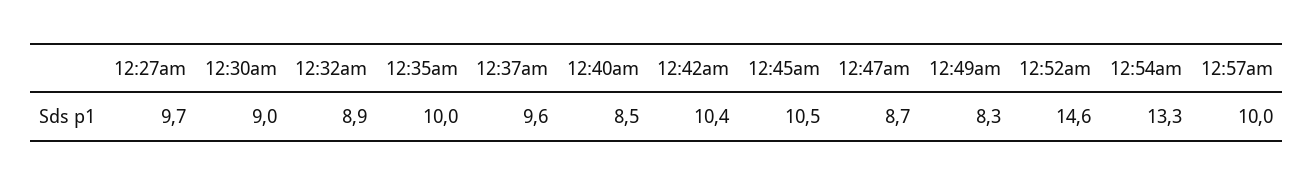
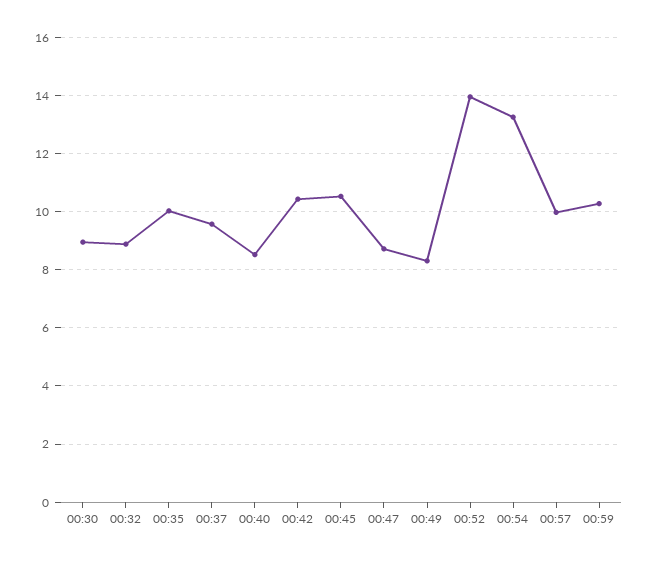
12:27am: 9.7 -> none
12:52am: 14.6 -> 14
00:59: none -> 10.25

